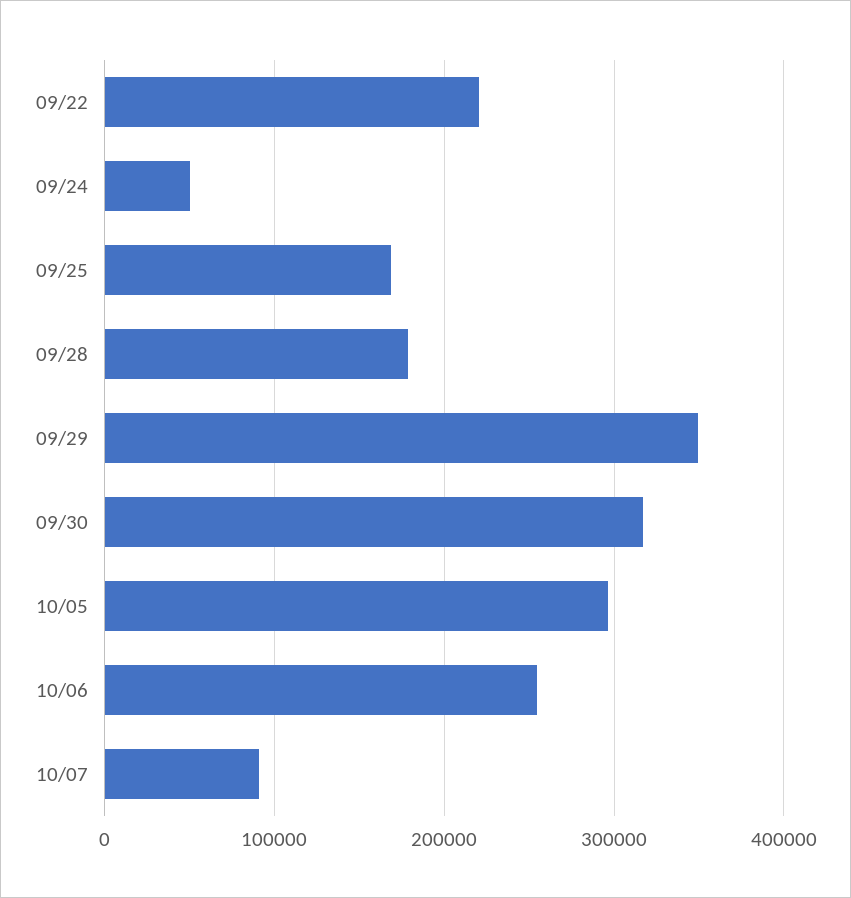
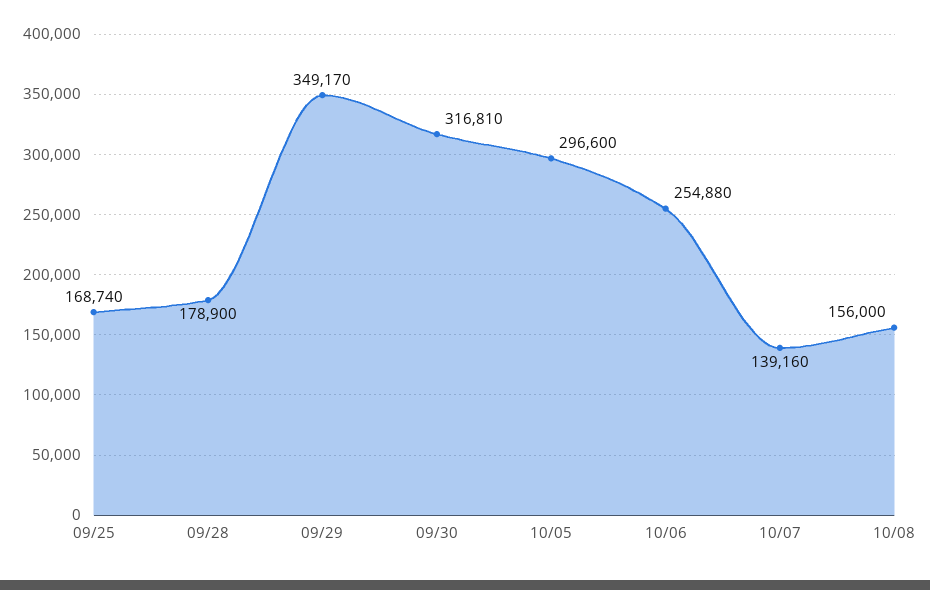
09/22: 220000 -> none
09/24: 50000 -> none
10/07: 90000 -> 139160
10/08: none -> 156000

